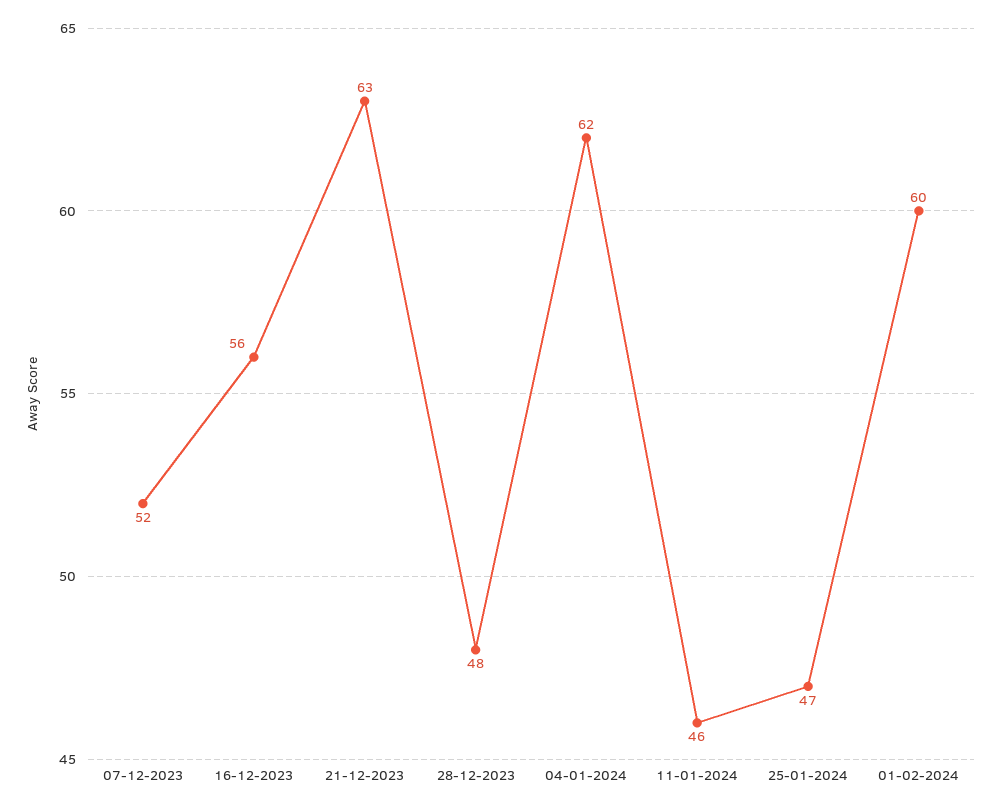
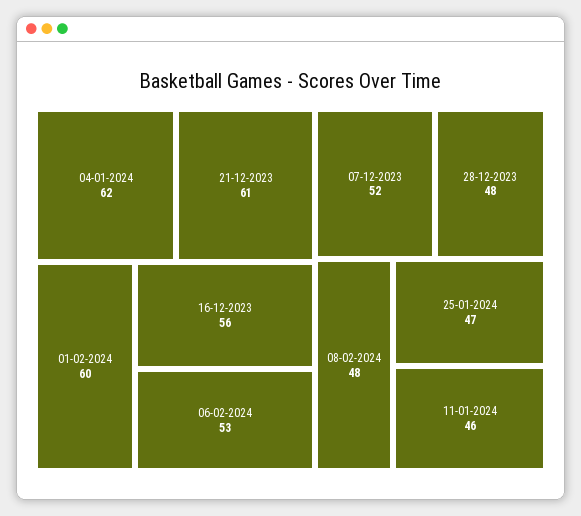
21-12-2023: 63 -> 61
06-02-2024: none -> 53
08-02-2024: none -> 48

